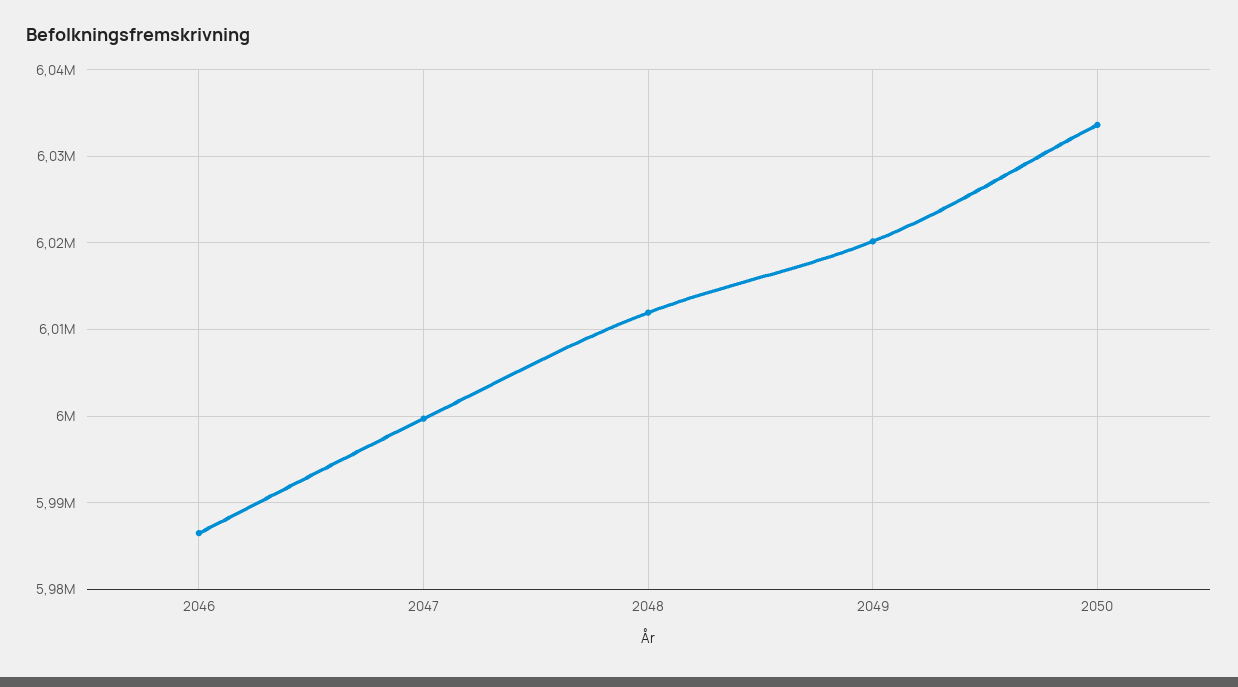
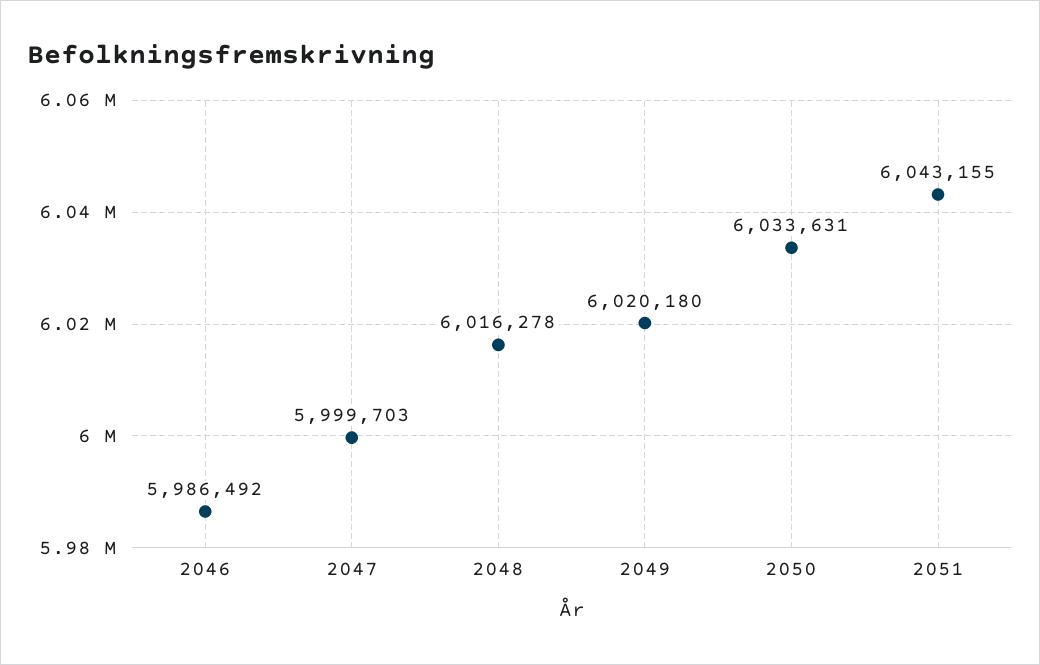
2048: 6012000 -> 6016278
2051: none -> 6043155

